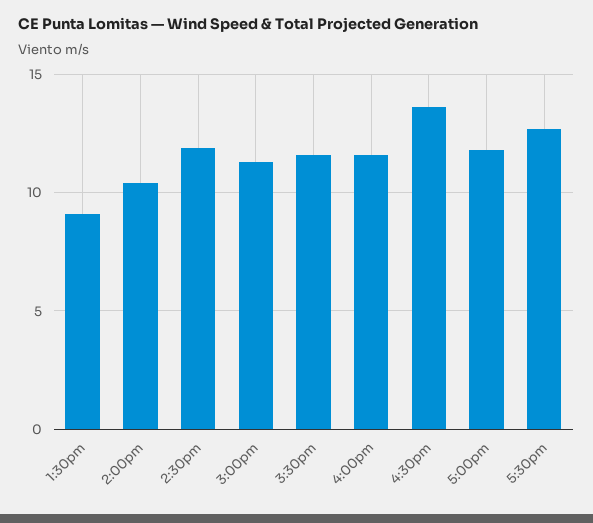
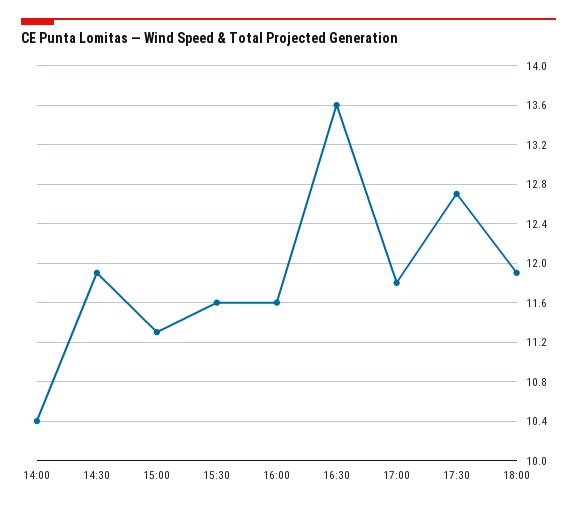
1:30pm: 9 -> none
18:00: none -> 11.9

